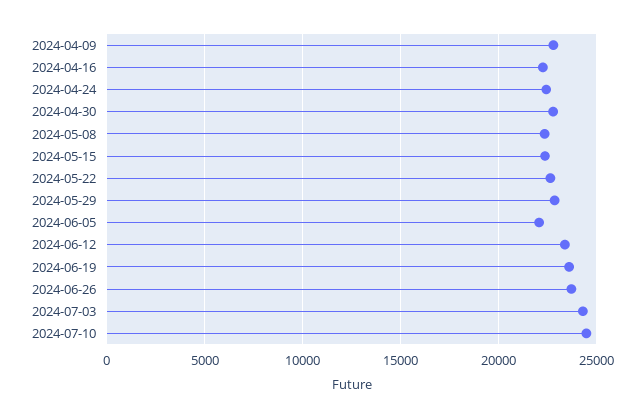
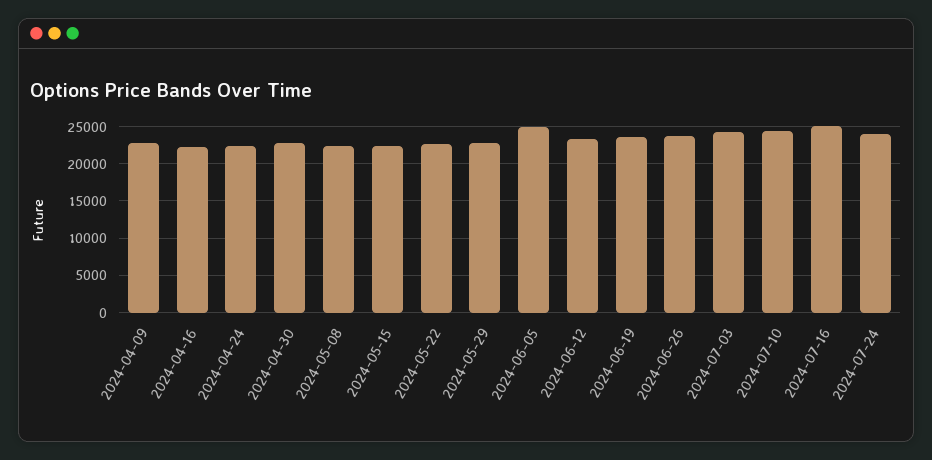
2024-06-05: 22000 -> 25000
2024-07-16: none -> 25000
2024-07-24: none -> 24000

